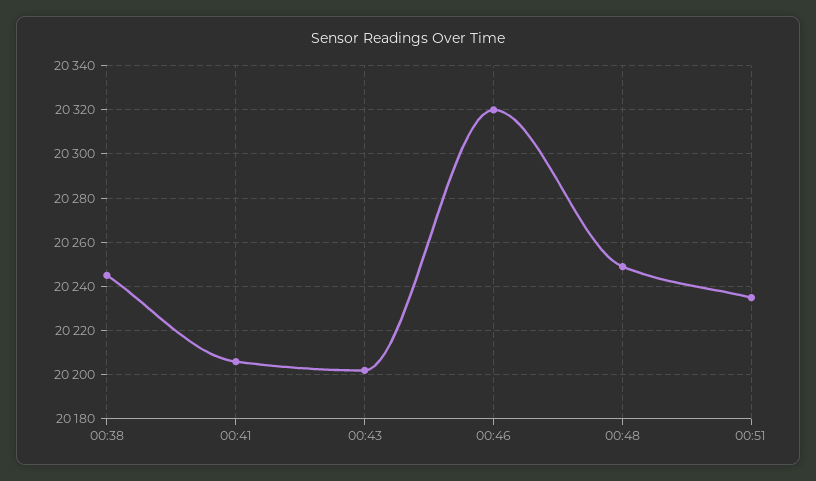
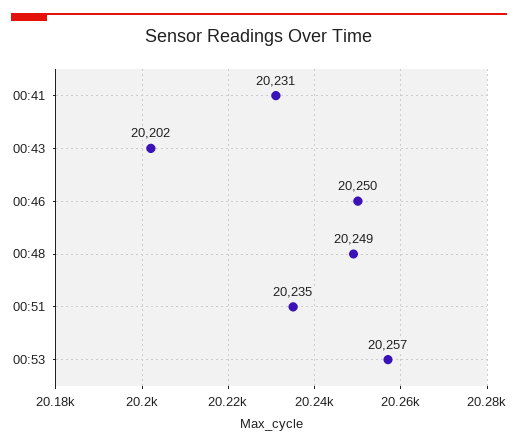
00:38: 20245 -> none
00:41: 20205 -> 20231
00:46: 20320 -> 20250
00:53: none -> 20257

